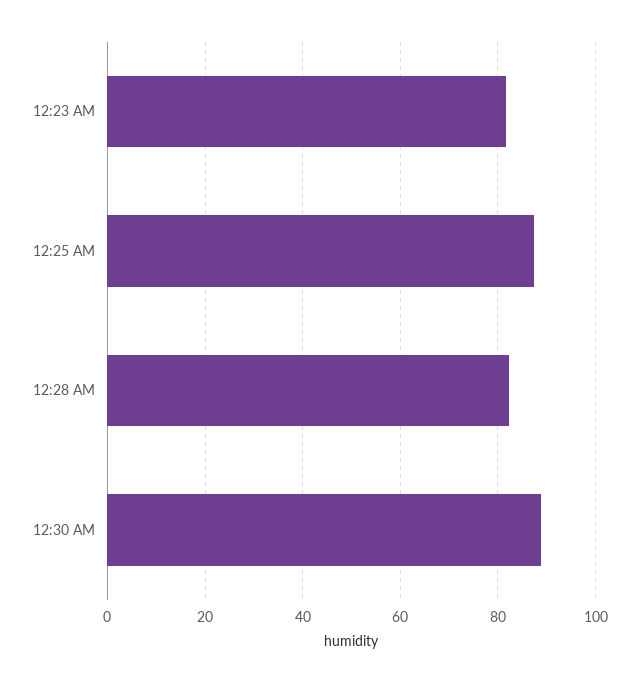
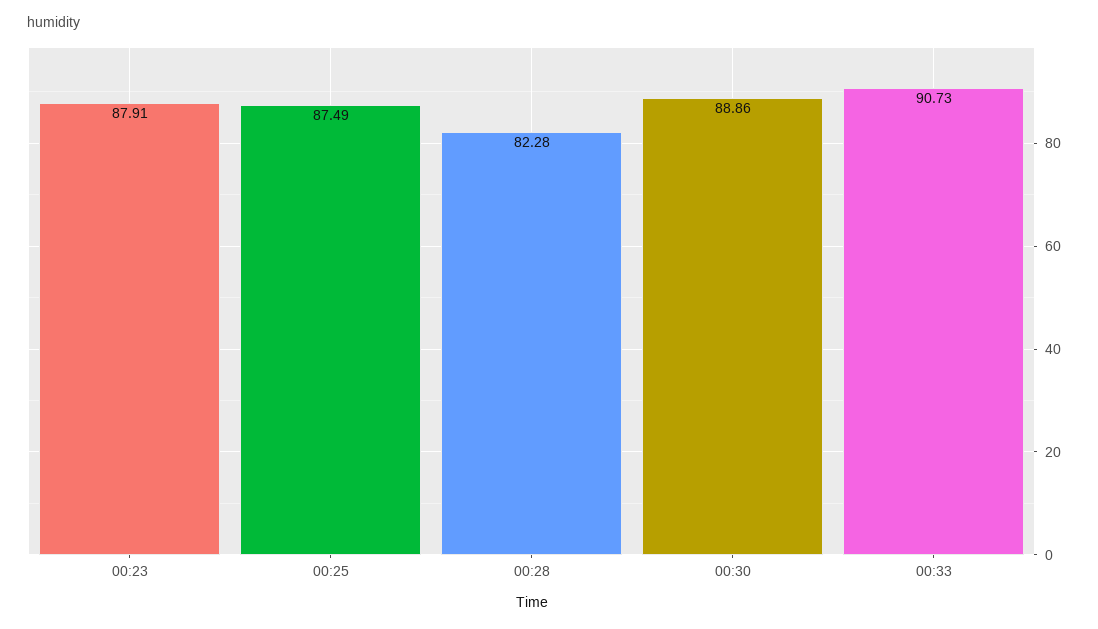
12:23 AM: 82 -> 87.91
00:33: none -> 90.73

